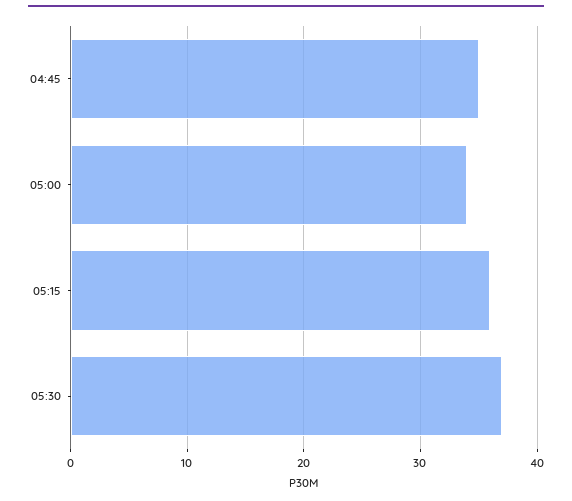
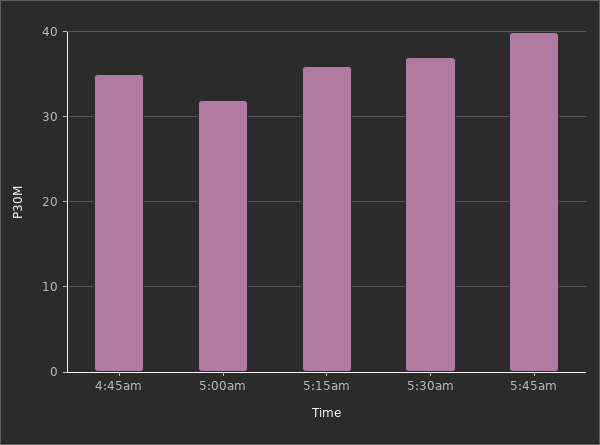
05:00: 34 -> 32
5:45am: none -> 40

